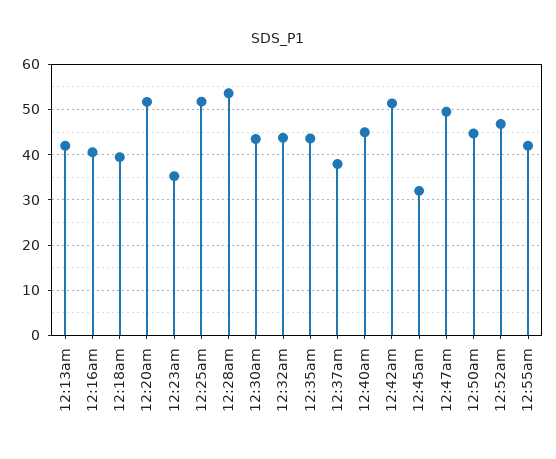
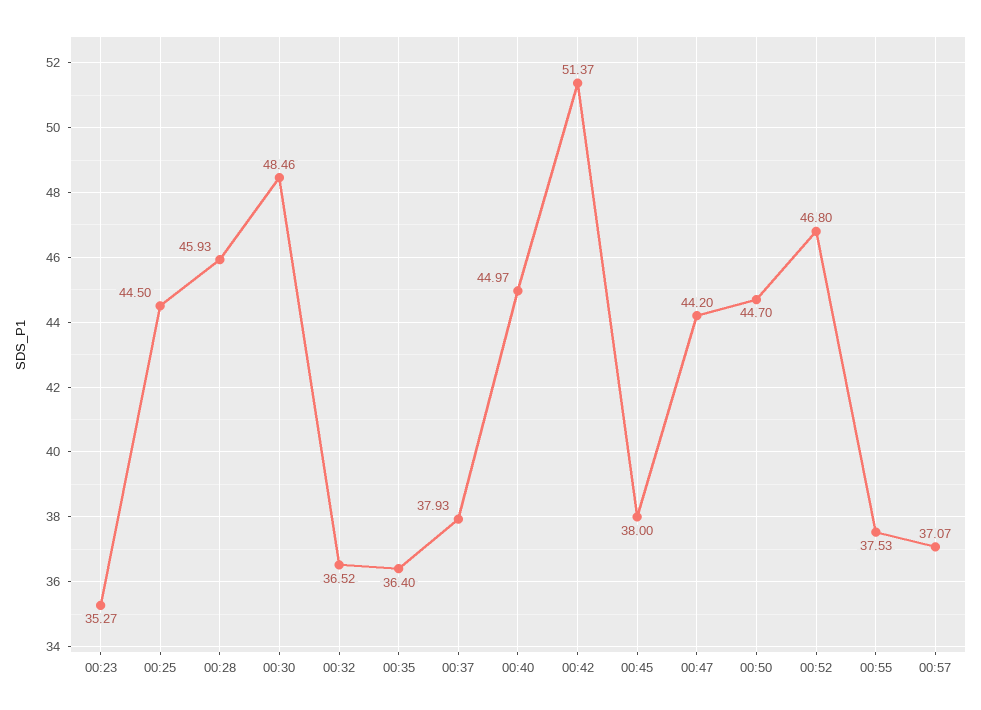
12:13am: 42 -> none
12:16am: 40 -> none
12:18am: 40 -> none
12:20am: 52 -> none
12:25am: 52 -> 44.5
12:28am: 54 -> 45.93
12:30am: 44 -> 48.46
12:32am: 44 -> 36.52
12:35am: 44 -> 36.4
12:45am: 32 -> 38
12:47am: 50 -> 44.2
12:55am: 42 -> 37.53
00:57: none -> 37.07

